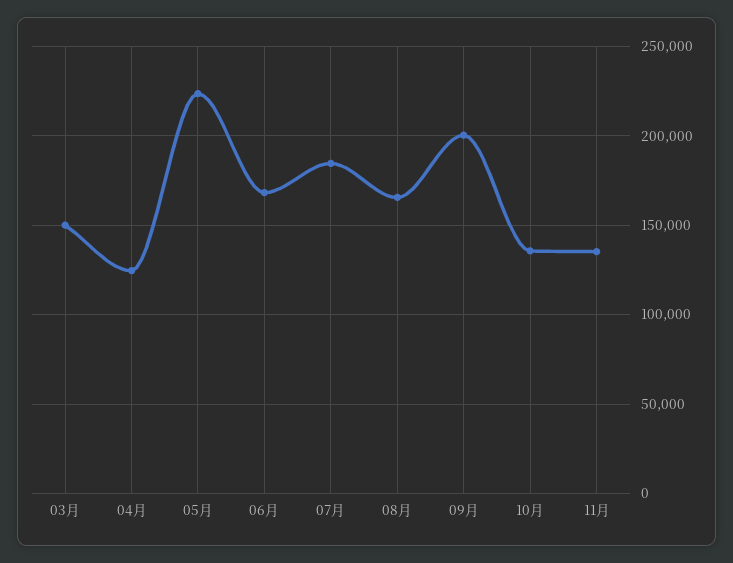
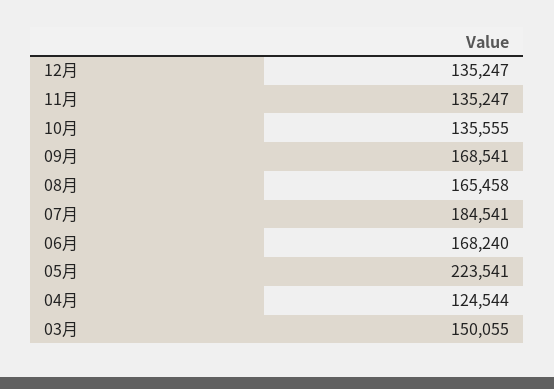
09月: 200000 -> 168541
12月: none -> 135247

